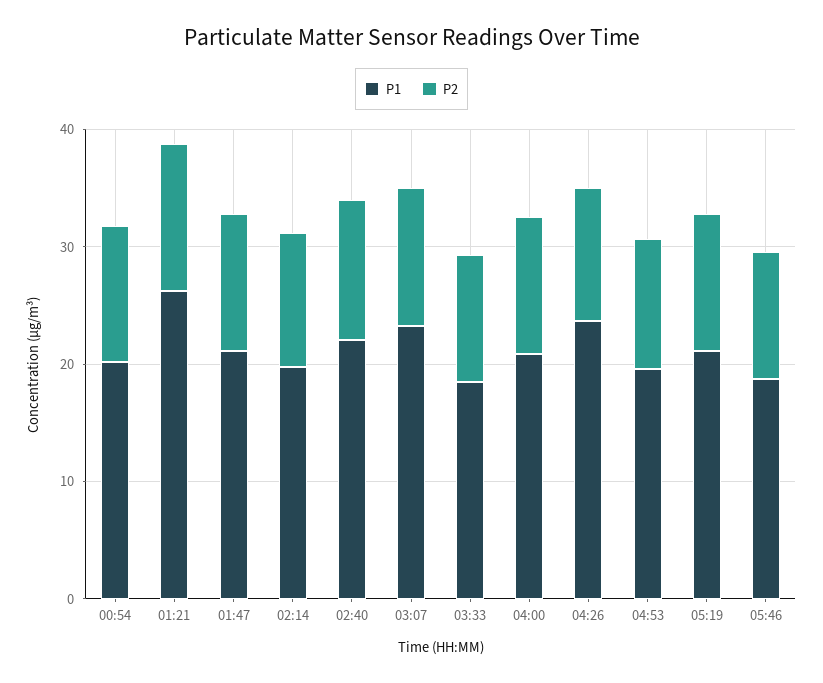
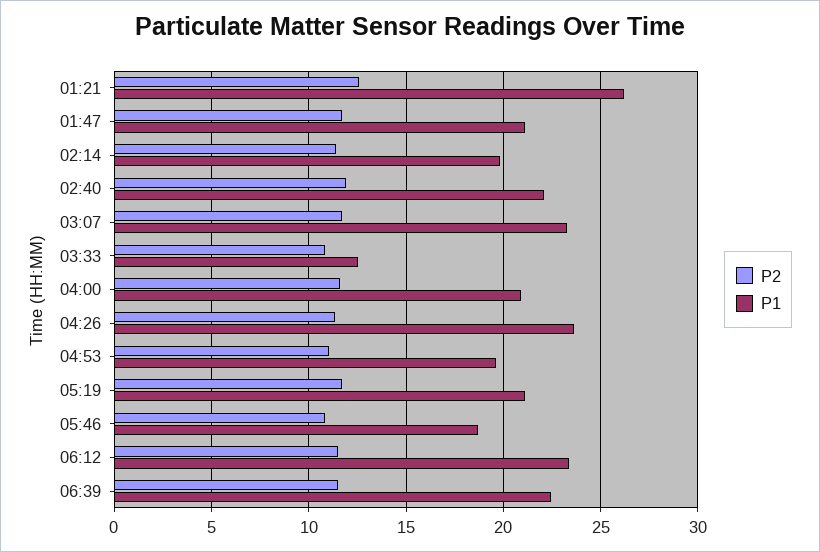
P1, 00:54: 20 -> none
P2, 00:54: 12 -> none
P1, 03:33: 18 -> 12.5
P2, 06:12: none -> 11.5
P1, 06:12: none -> 23.5
P2, 06:39: none -> 11.5
P1, 06:39: none -> 22.5

